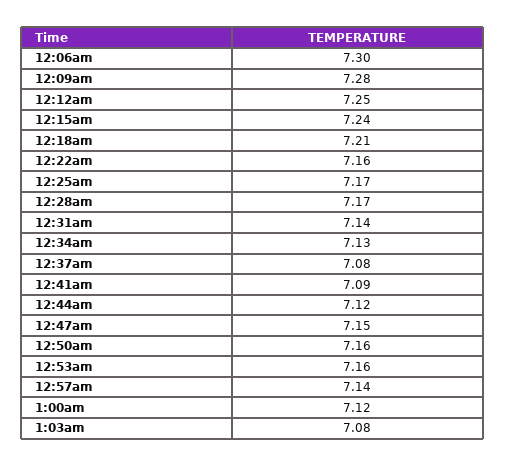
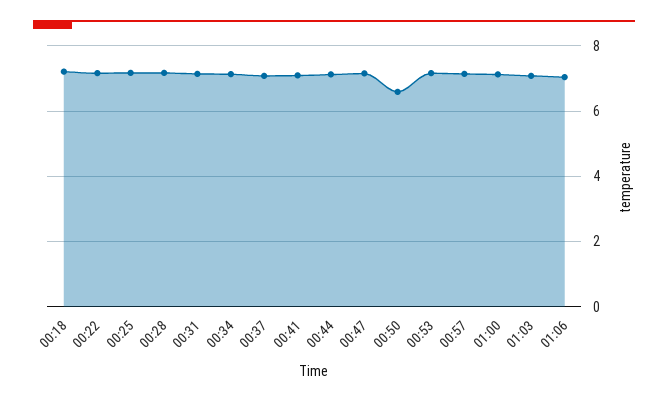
12:06am: 7.3 -> none
12:09am: 7.28 -> none
12:12am: 7.25 -> none
12:15am: 7.24 -> none
12:50am: 7.16 -> 6.6
01:06: none -> 7

